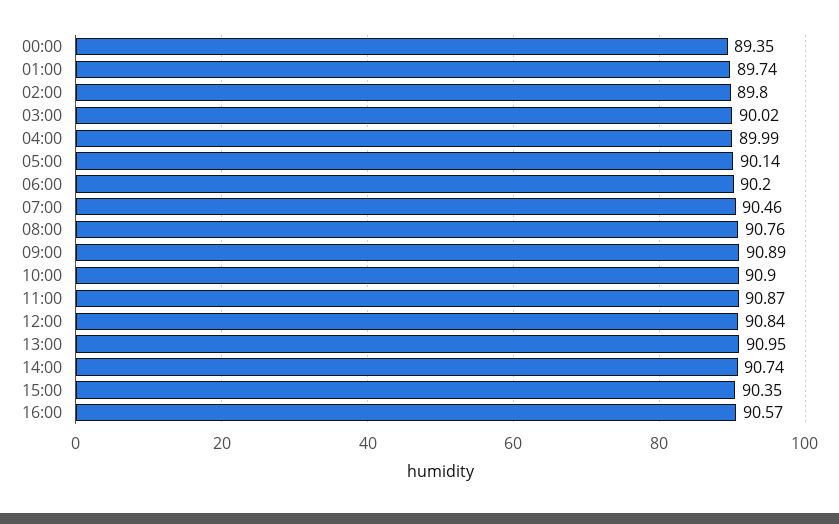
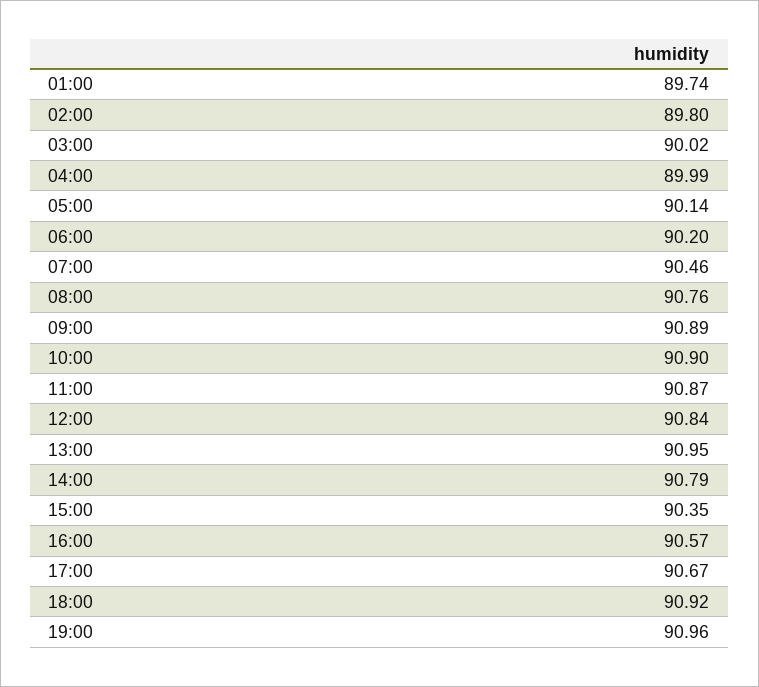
00:00: 89.35 -> none
14:00: 90.74 -> 90.79
17:00: none -> 90.67
18:00: none -> 90.92
19:00: none -> 90.96

